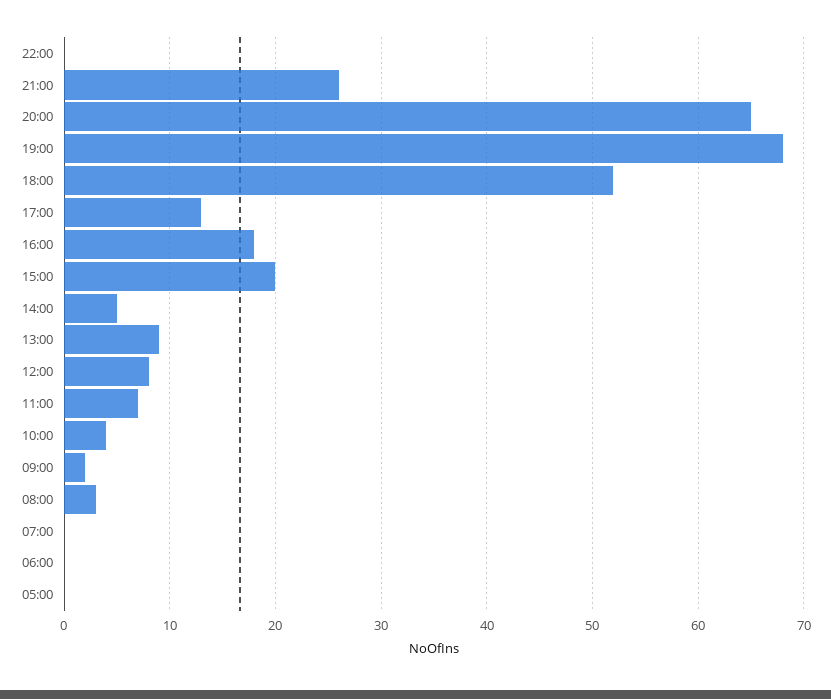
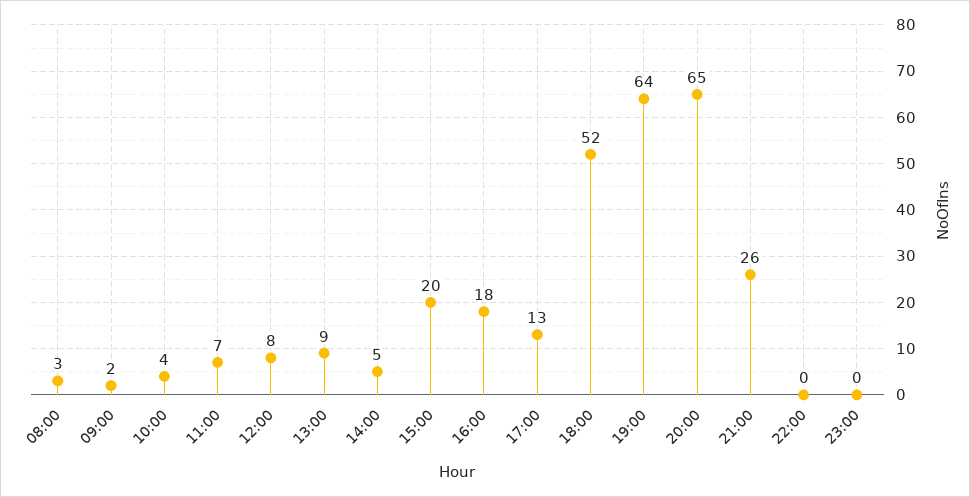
19:00: 68 -> 64
07:00: 0 -> none
06:00: 0 -> none
05:00: 0 -> none
23:00: none -> 0

